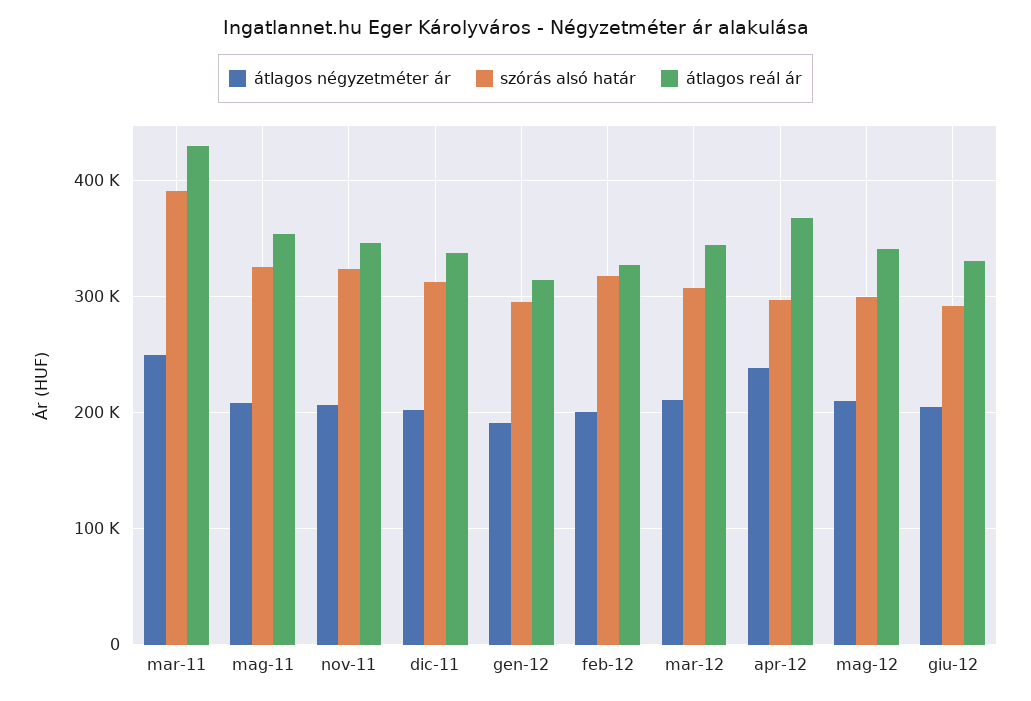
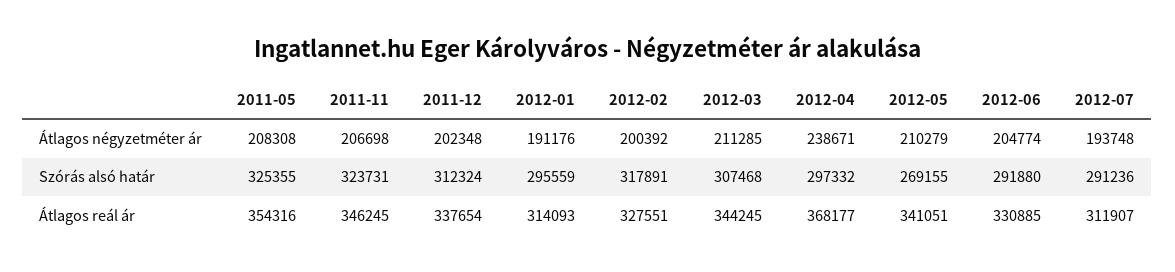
átlagos négyzetméter ár, mar-11: 250000 -> none
szórás alsó határ, mar-11: 390000 -> none
átlagos reál ár, mar-11: 430000 -> none
szórás alsó határ, mag-12: 300000 -> 269155
átlagos négyzetméter ár, 2012-07: none -> 193748
szórás alsó határ, 2012-07: none -> 291236
átlagos reál ár, 2012-07: none -> 311907

